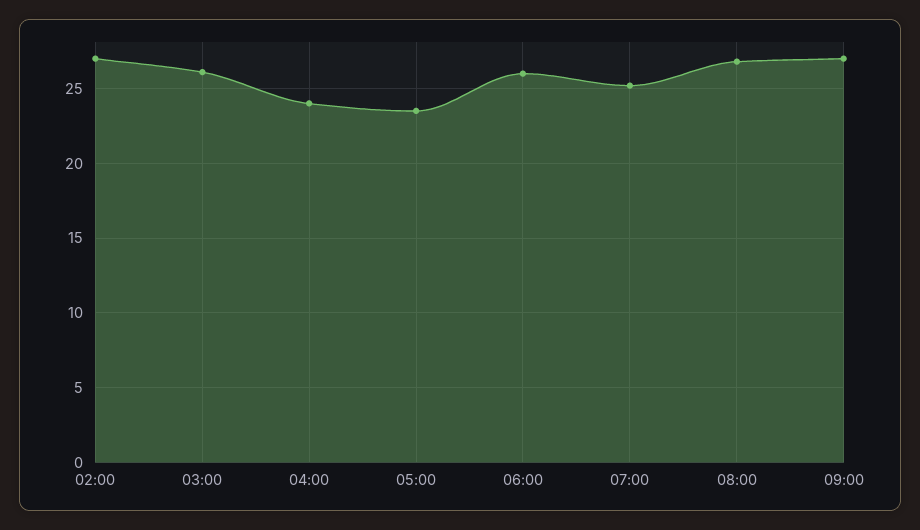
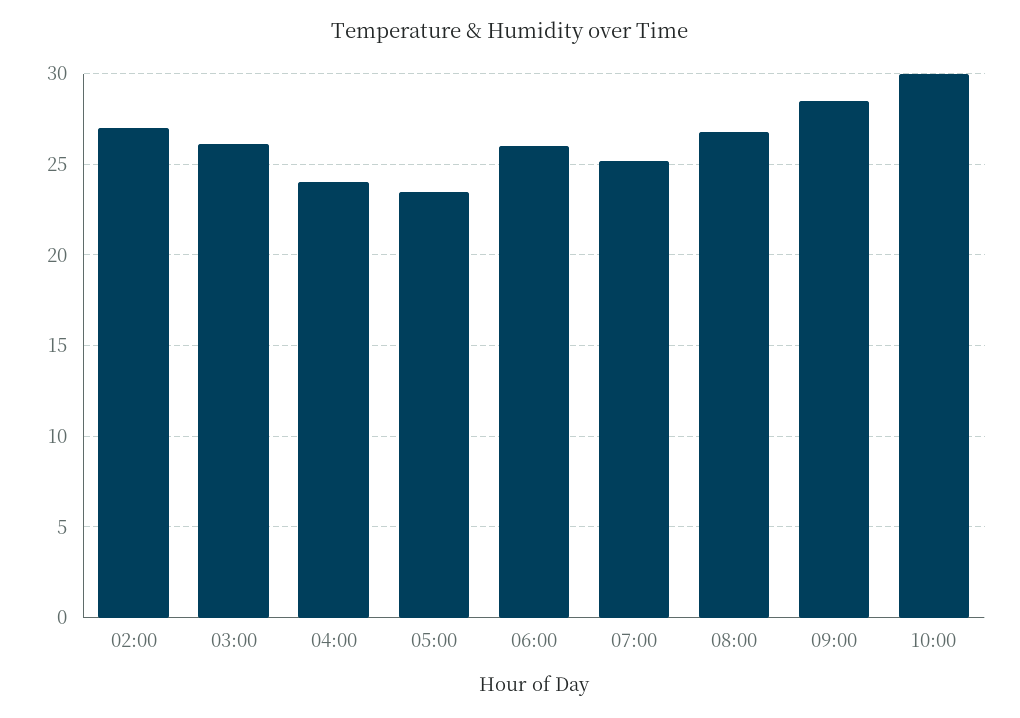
09:00: 27 -> 28.5
10:00: none -> 30

